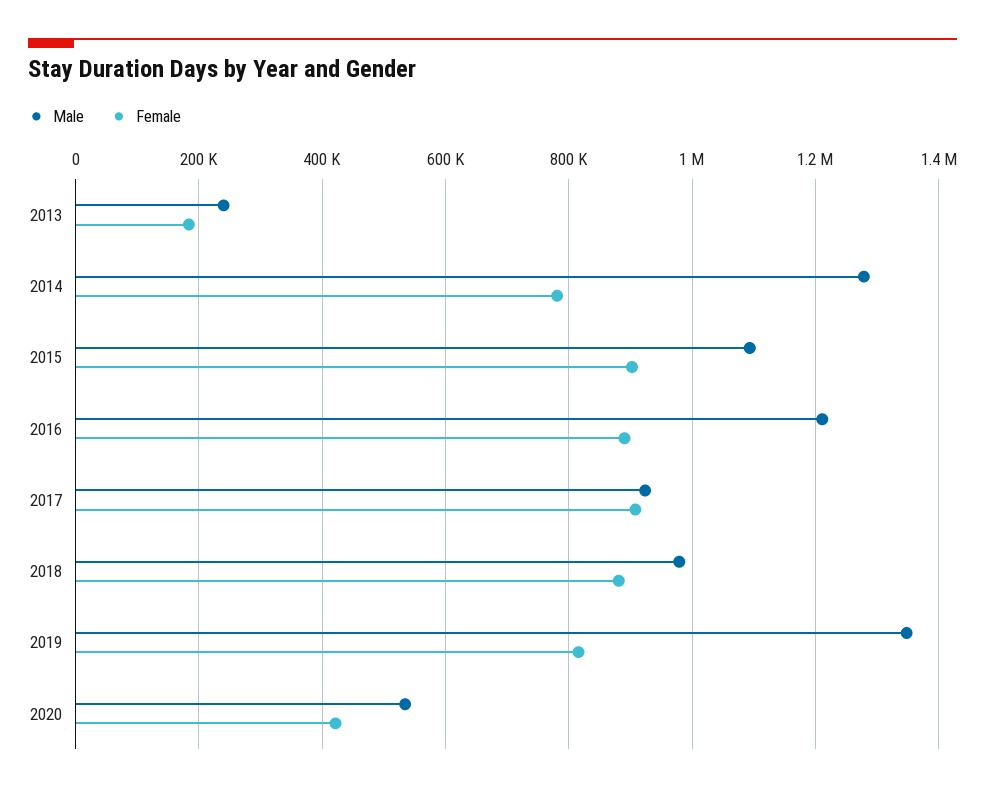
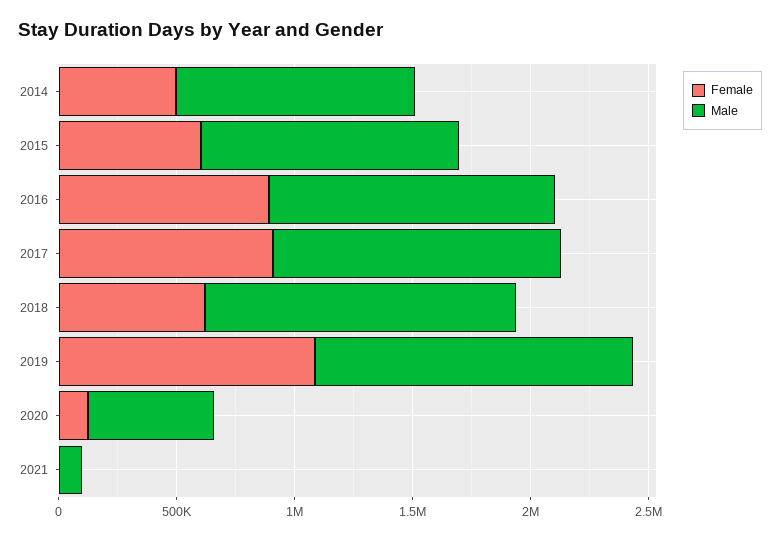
Male, 2013: 240000 -> none
Female, 2013: 180000 -> none
Male, 2014: 1280000 -> 1000000
Female, 2014: 780000 -> 500000
Female, 2015: 900000 -> 600000
Male, 2017: 920000 -> 1200000
Male, 2018: 980000 -> 1300000
Female, 2018: 880000 -> 600000
Female, 2019: 820000 -> 1100000
Female, 2020: 420000 -> 100000
Female, 2021: none -> 0
Male, 2021: none -> 100000

